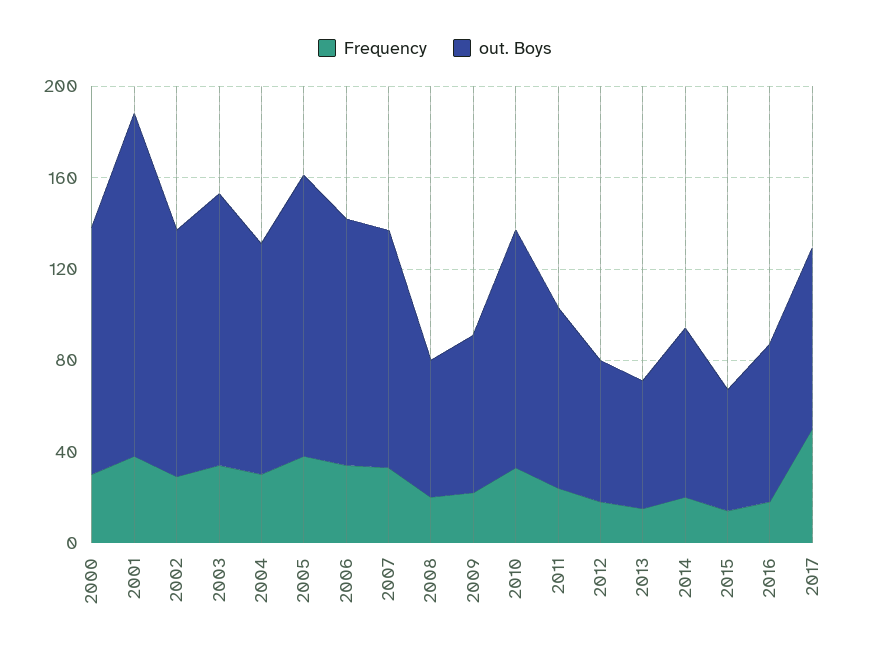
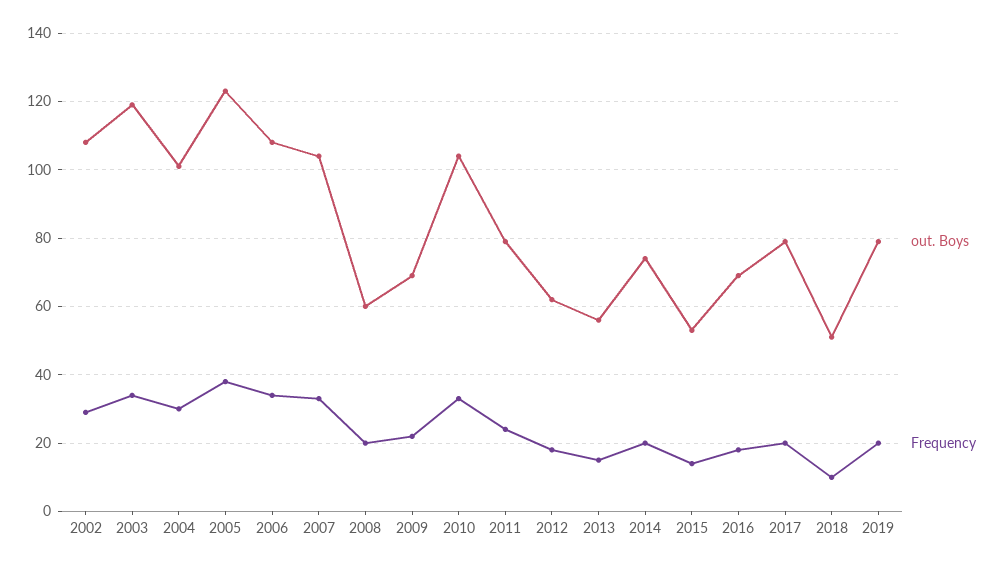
Frequency, 2000: 30 -> none
out. Boys, 2000: 110 -> none
Frequency, 2001: 40 -> none
out. Boys, 2001: 150 -> none
Frequency, 2017: 50 -> 20
out. Boys, 2018: none -> 50
Frequency, 2018: none -> 10
out. Boys, 2019: none -> 80
Frequency, 2019: none -> 20

